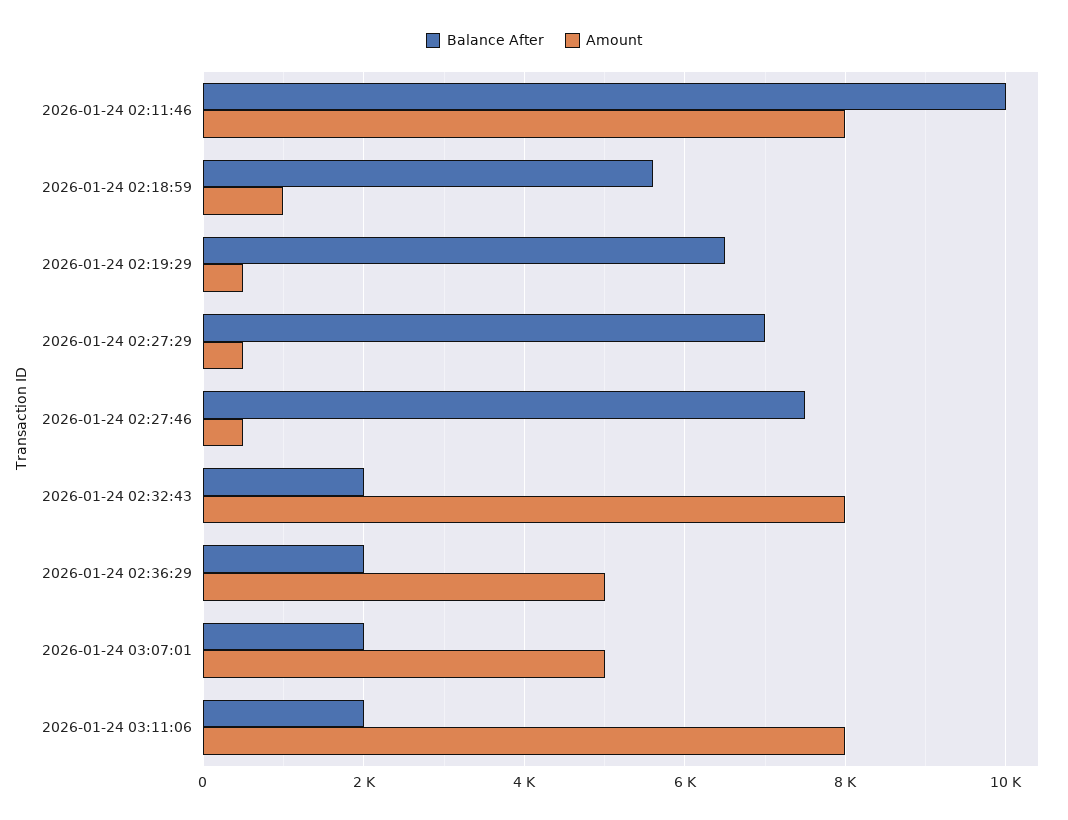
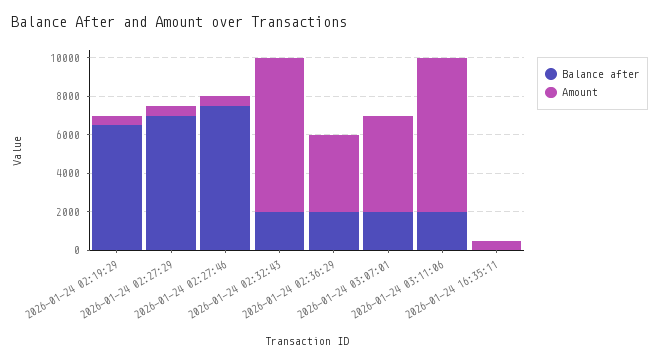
Balance After, 2026-01-24 02:11:46: 10000 -> none
Amount, 2026-01-24 02:11:46: 8000 -> none
Balance After, 2026-01-24 02:18:59: 5600 -> none
Amount, 2026-01-24 02:18:59: 1000 -> none
Amount, 2026-01-24 02:36:29: 5000 -> 4000
Balance After, 2026-01-24 16:35:11: none -> 0
Amount, 2026-01-24 16:35:11: none -> 500

